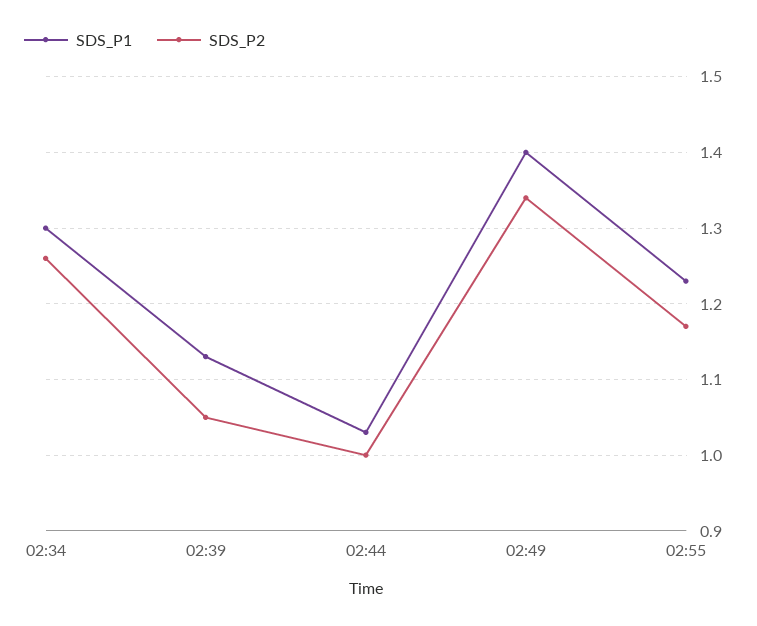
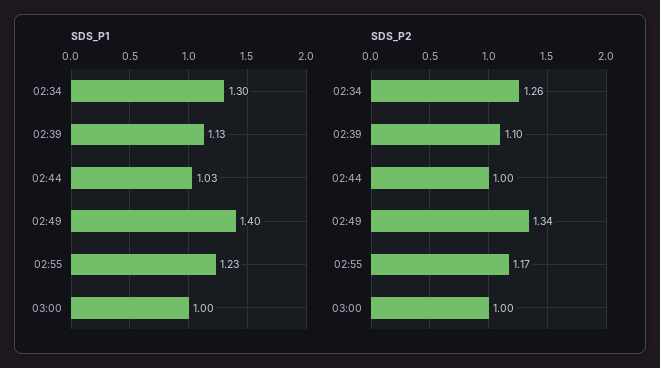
SDS_P2, 02:39: 1.05 -> 1.1
SDS_P1, 03:00: none -> 1
SDS_P2, 03:00: none -> 1

